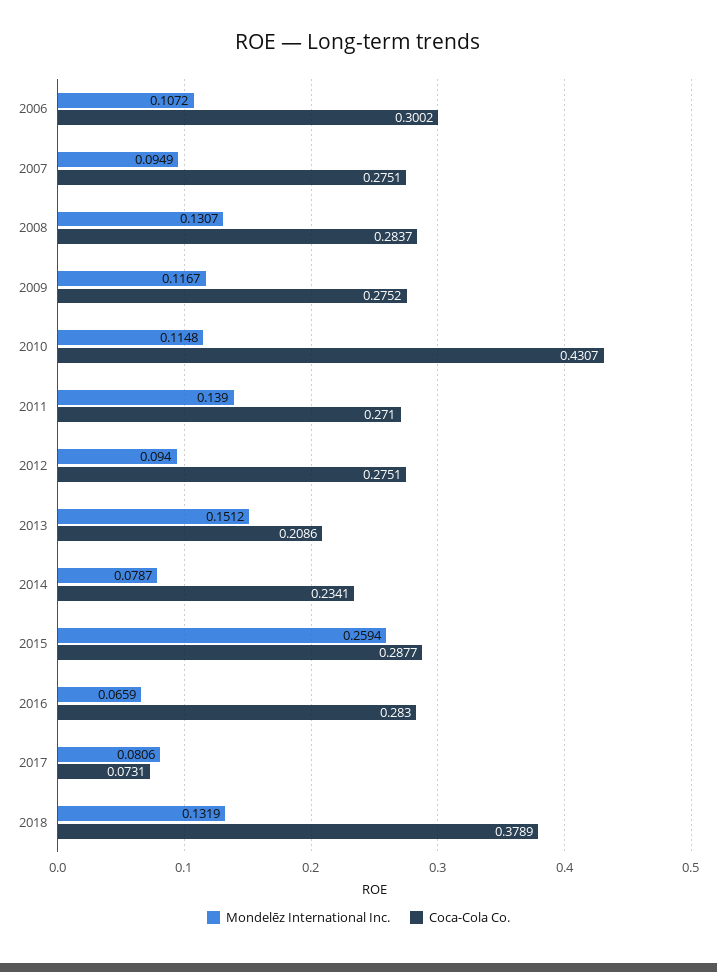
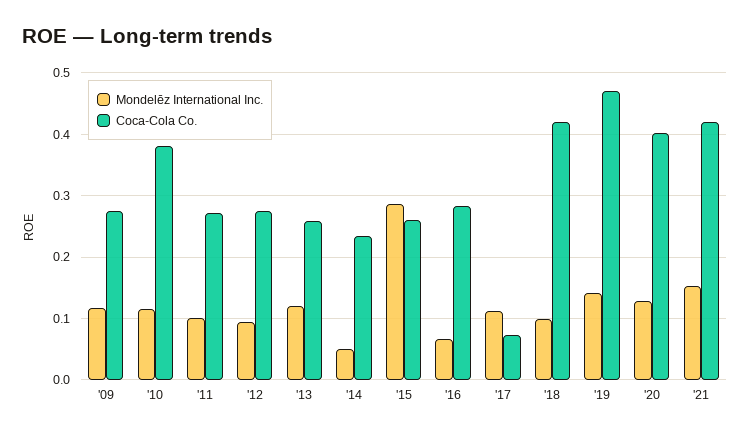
Mondelēz International Inc., 2006: 0.1072 -> none
Coca-Cola Co., 2006: 0.3002 -> none
Mondelēz International Inc., 2007: 0.0949 -> none
Coca-Cola Co., 2007: 0.2751 -> none
Mondelēz International Inc., 2008: 0.1307 -> none
Coca-Cola Co., 2008: 0.2837 -> none
Coca-Cola Co., 2010: 0.4307 -> 0.38
Mondelēz International Inc., 2011: 0.139 -> 0.1
Mondelēz International Inc., 2013: 0.1512 -> 0.12
Coca-Cola Co., 2013: 0.2086 -> 0.26
Mondelēz International Inc., 2014: 0.0787 -> 0.05
Mondelēz International Inc., 2015: 0.2594 -> 0.29
Coca-Cola Co., 2015: 0.2877 -> 0.26
Mondelēz International Inc., 2017: 0.0806 -> 0.11
Mondelēz International Inc., 2018: 0.1319 -> 0.1
Coca-Cola Co., 2018: 0.3789 -> 0.42
Mondelēz International Inc., '19: none -> 0.14
Coca-Cola Co., '19: none -> 0.47
Mondelēz International Inc., '20: none -> 0.13
Coca-Cola Co., '20: none -> 0.4
Mondelēz International Inc., '21: none -> 0.15
Coca-Cola Co., '21: none -> 0.42

